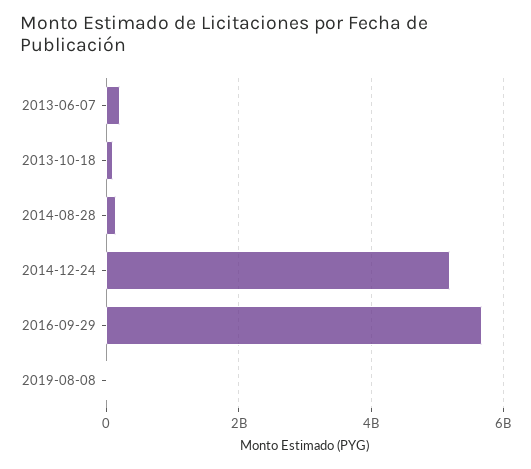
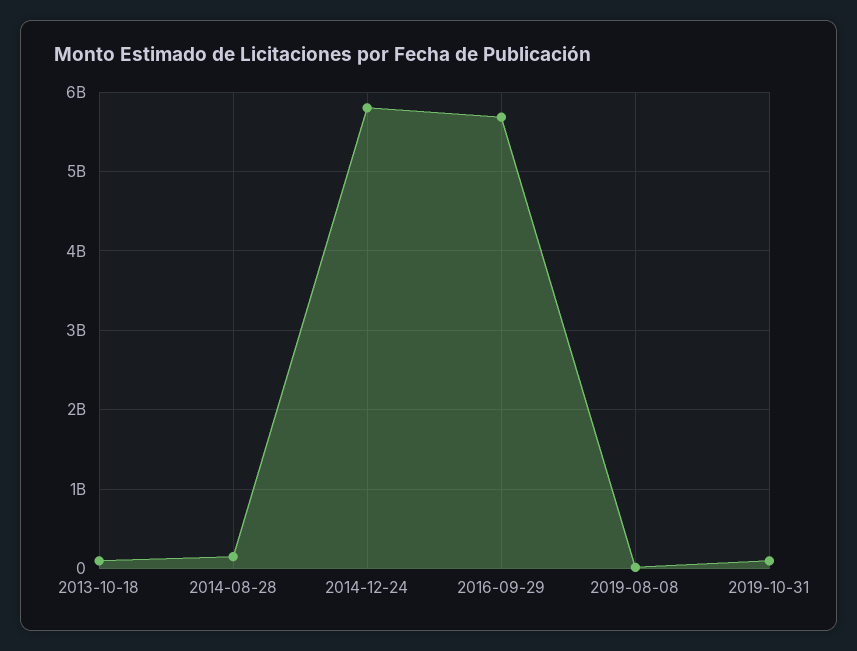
2013-06-07: 200000000 -> none
2014-12-24: 5200000000 -> 5800000000
2019-10-31: none -> 100000000

